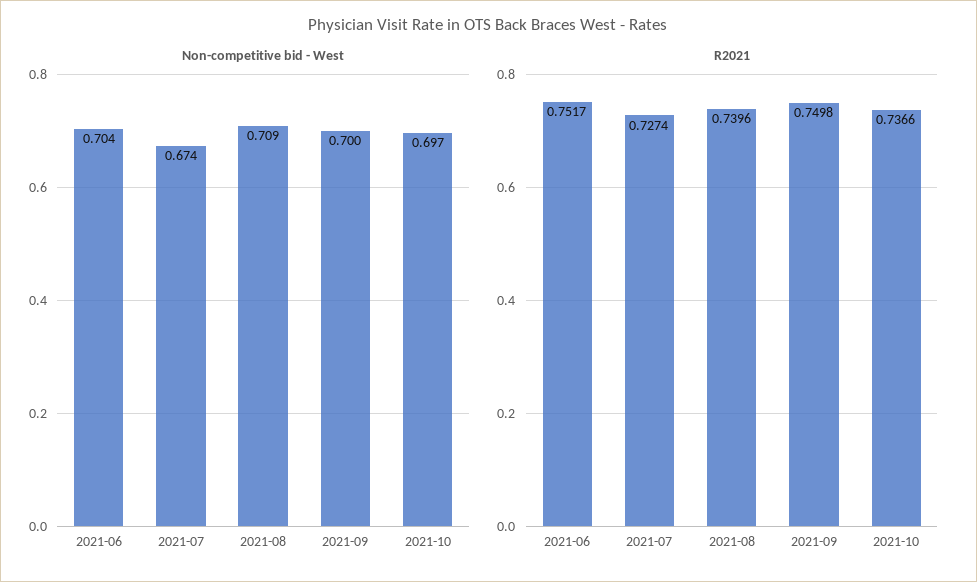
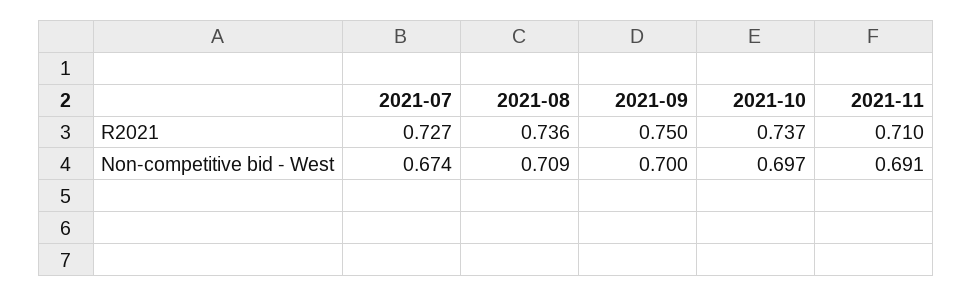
Non-competitive bid - West, 2021-06: 0.704 -> none
R2021, 2021-06: 0.7517 -> none
R2021, 2021-08: 0.7396 -> 0.736
R2021, 2021-11: none -> 0.71
Non-competitive bid - West, 2021-11: none -> 0.691

